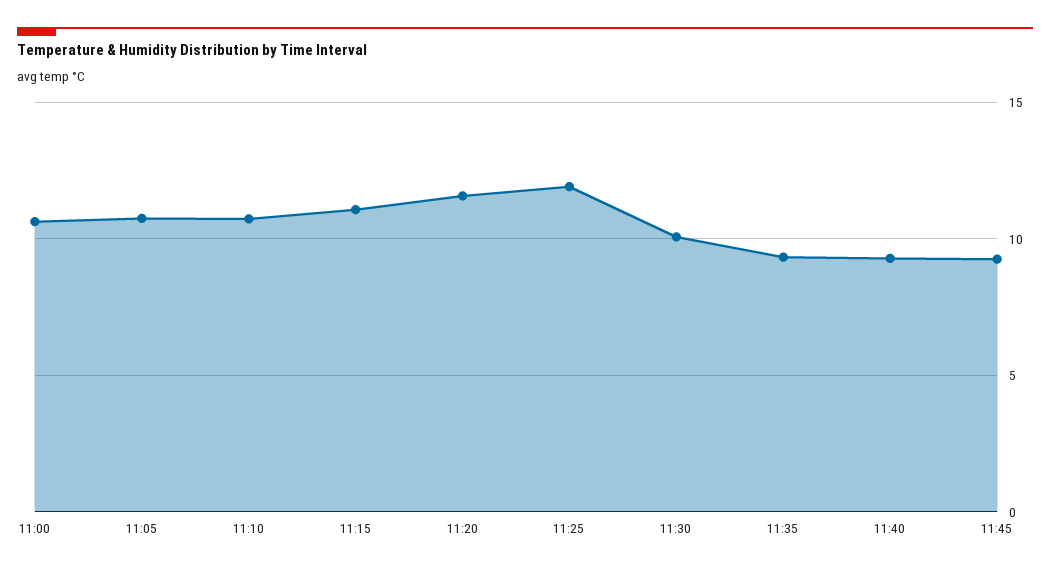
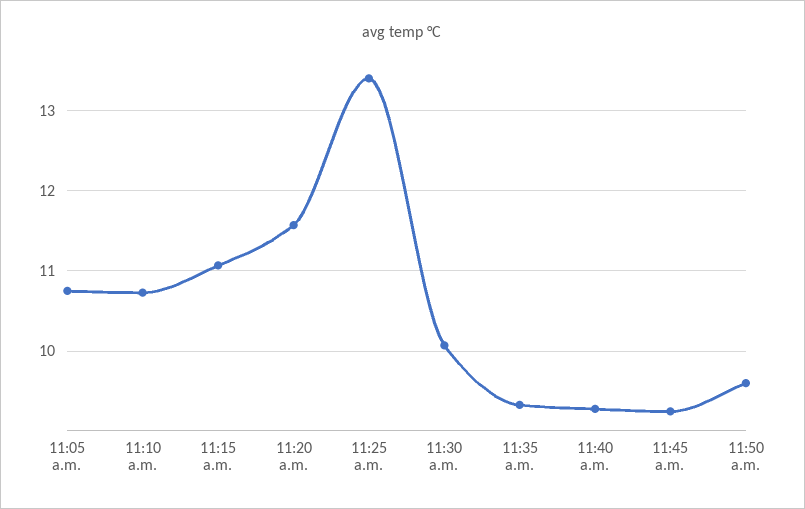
11:00: 10.5 -> none
11:25: 12 -> 13.4
11:50 a.m.: none -> 9.6

